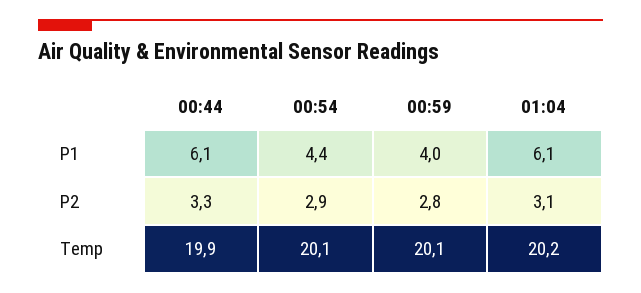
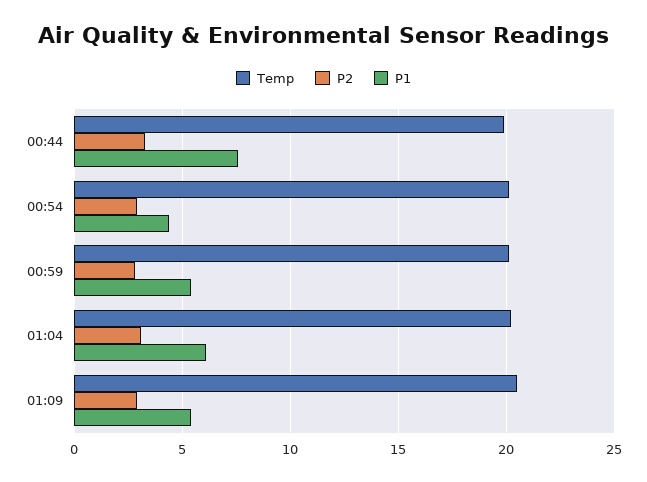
P1, 00:44: 6.1 -> 7.5
P1, 00:59: 4 -> 5.5
Temp, 01:09: none -> 20.5
P2, 01:09: none -> 3
P1, 01:09: none -> 5.5

